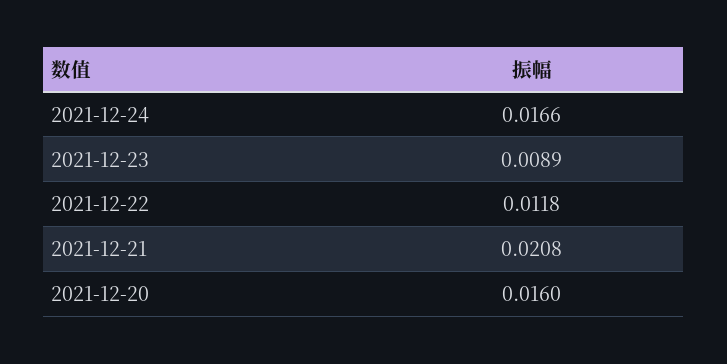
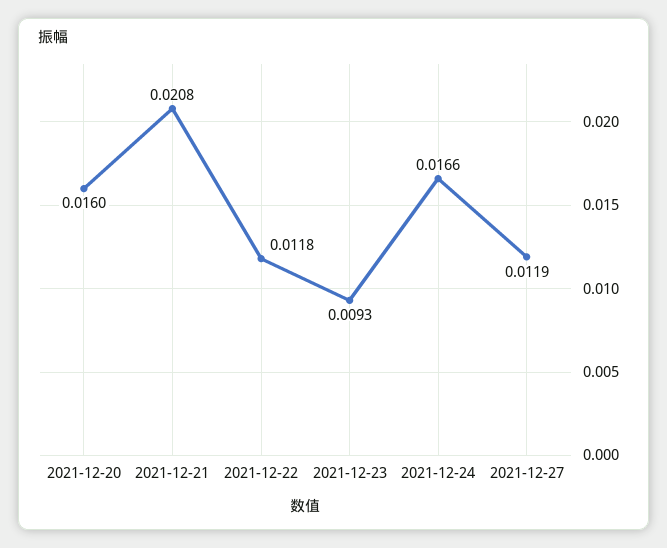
2021-12-23: 0.0089 -> 0.0093
2021-12-27: none -> 0.0119

